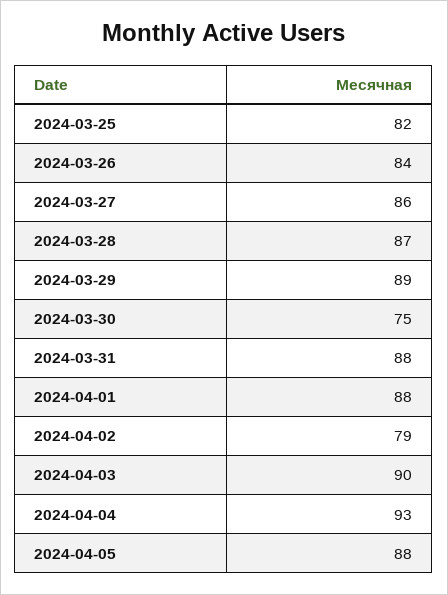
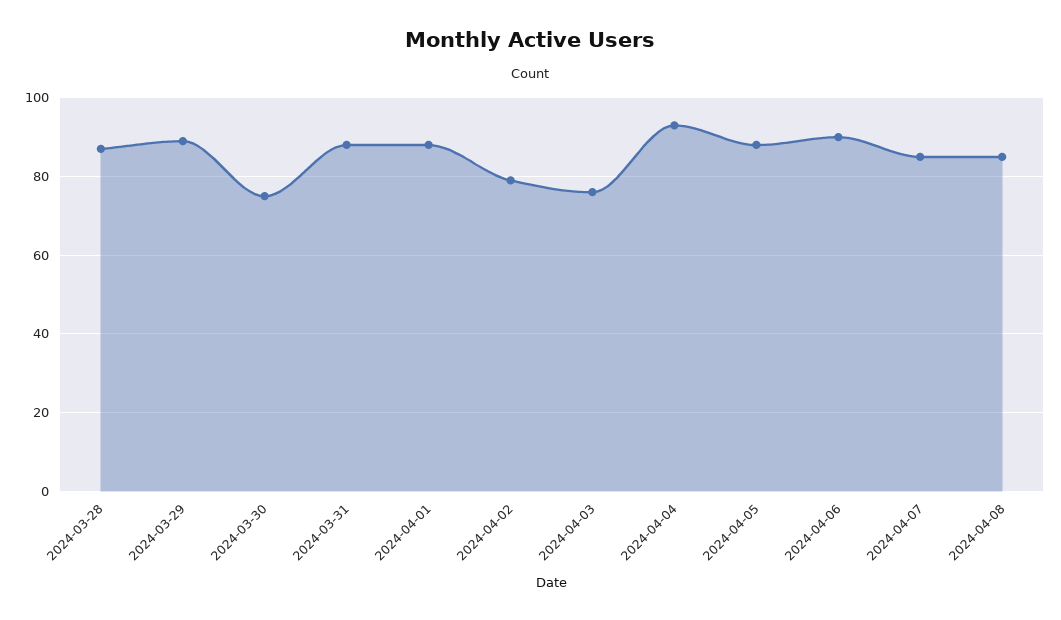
2024-03-25: 82 -> none
2024-03-26: 84 -> none
2024-03-27: 86 -> none
2024-04-03: 90 -> 75
2024-04-06: none -> 90
2024-04-07: none -> 85
2024-04-08: none -> 85

